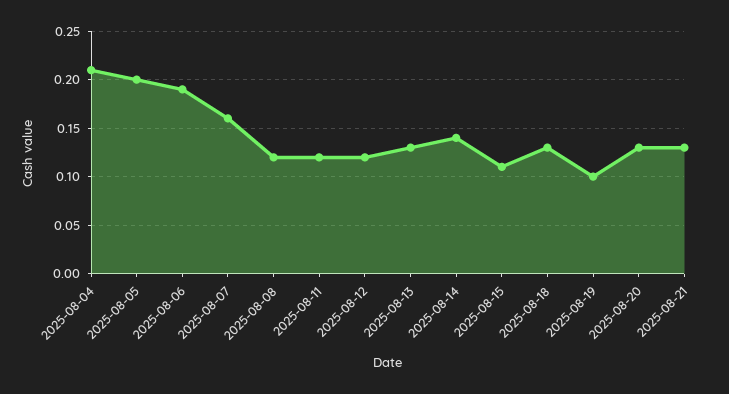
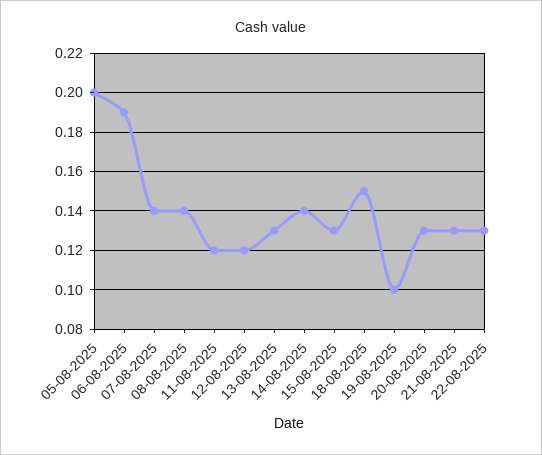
2025-08-04: 0.21 -> none
2025-08-07: 0.16 -> 0.14
2025-08-08: 0.12 -> 0.14
2025-08-15: 0.11 -> 0.13
2025-08-18: 0.13 -> 0.15
22-08-2025: none -> 0.13

